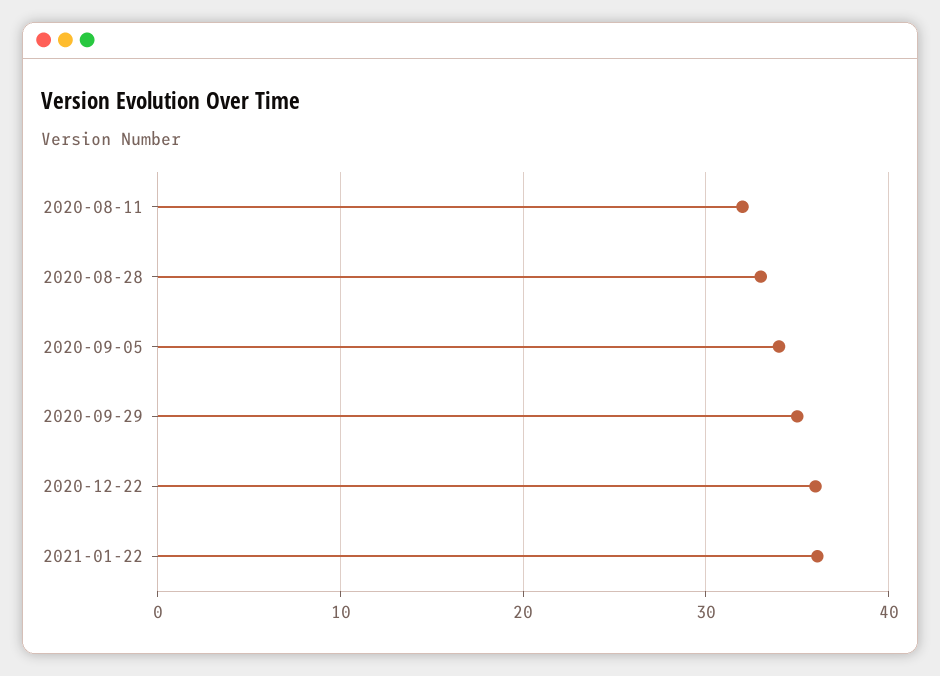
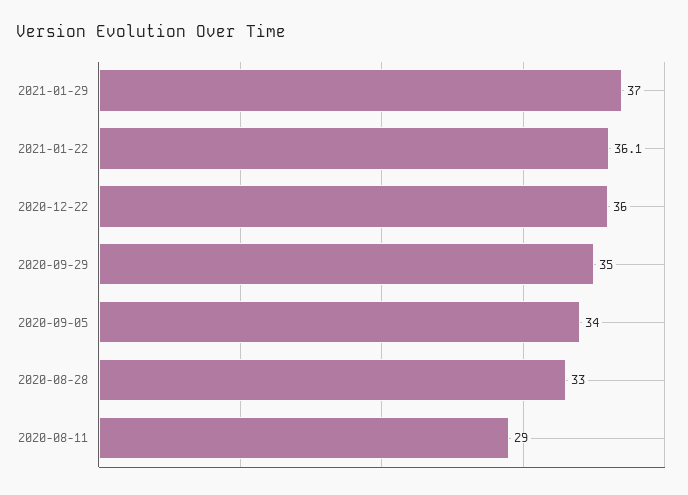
2020-08-11: 32 -> 29
2021-01-29: none -> 37

